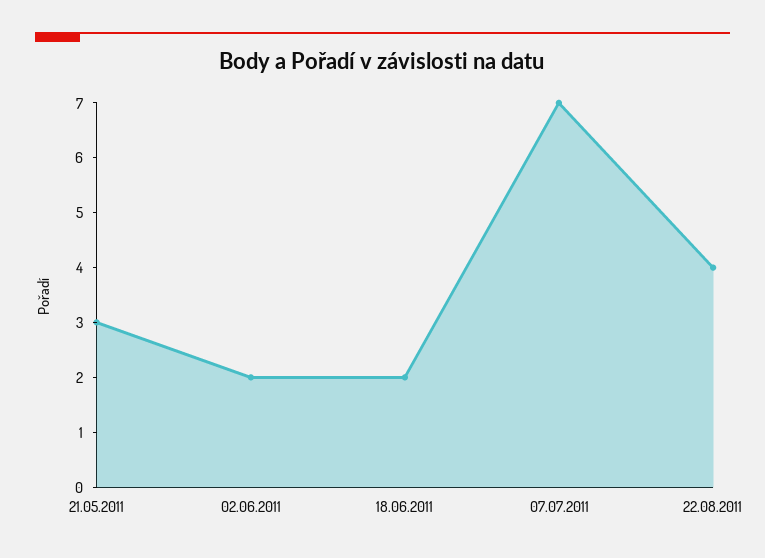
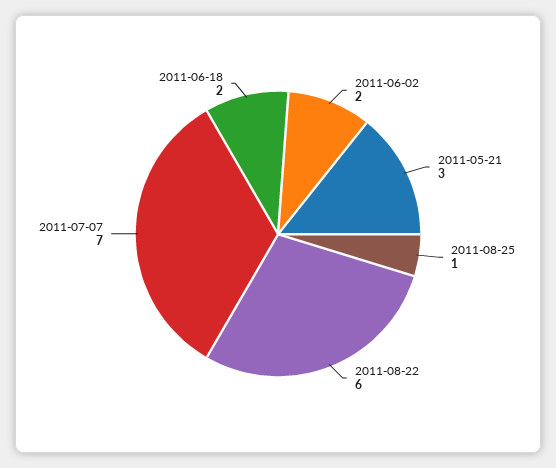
22.08.2011: 4 -> 6
2011-08-25: none -> 1

